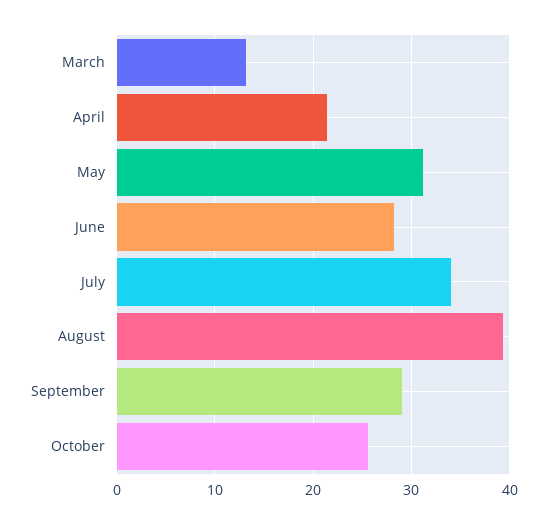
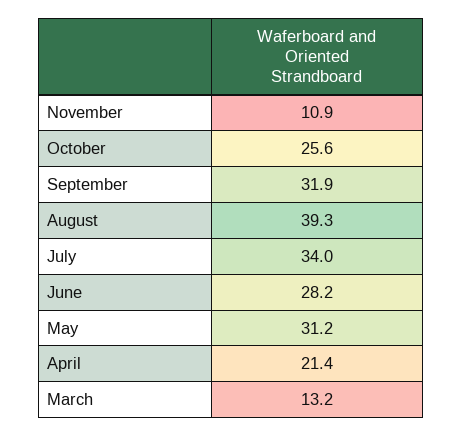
September: 29 -> 31.9
November: none -> 10.9

